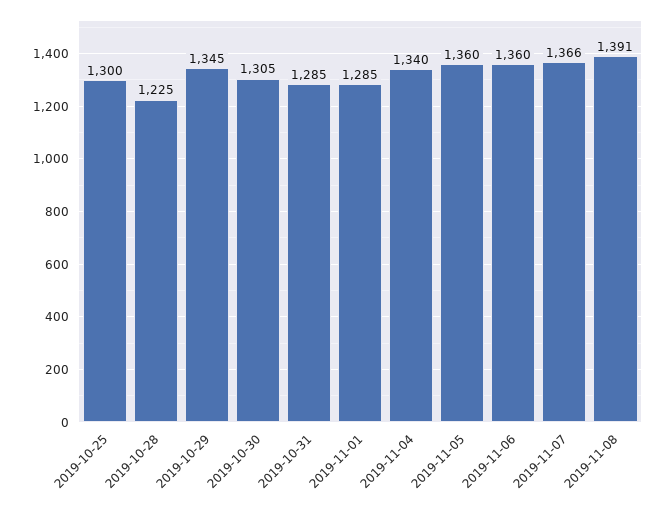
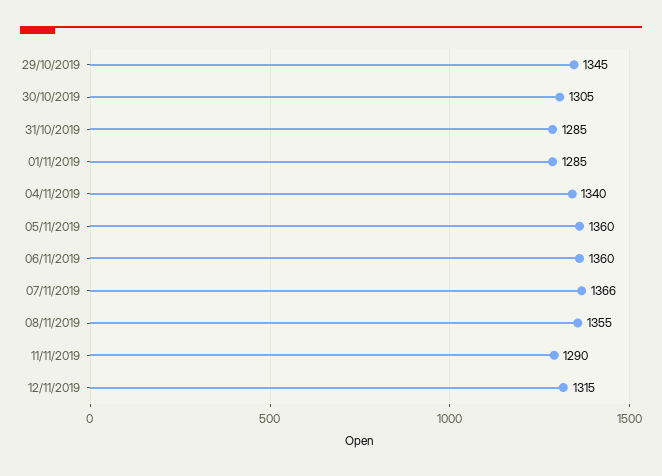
2019-10-25: 1300 -> none
2019-10-28: 1225 -> none
2019-11-08: 1391 -> 1355
11/11/2019: none -> 1290
12/11/2019: none -> 1315

